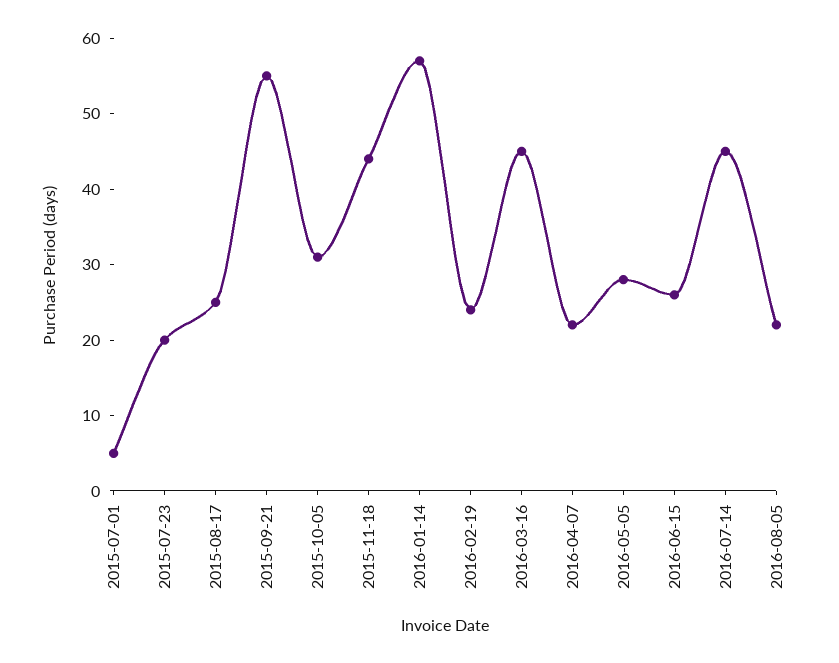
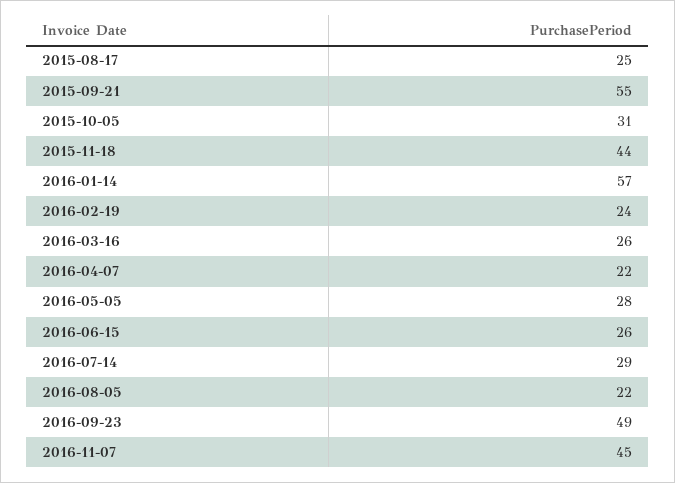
2015-07-01: 5 -> none
2015-07-23: 20 -> none
2016-03-16: 45 -> 26
2016-07-14: 45 -> 29
2016-09-23: none -> 49
2016-11-07: none -> 45

